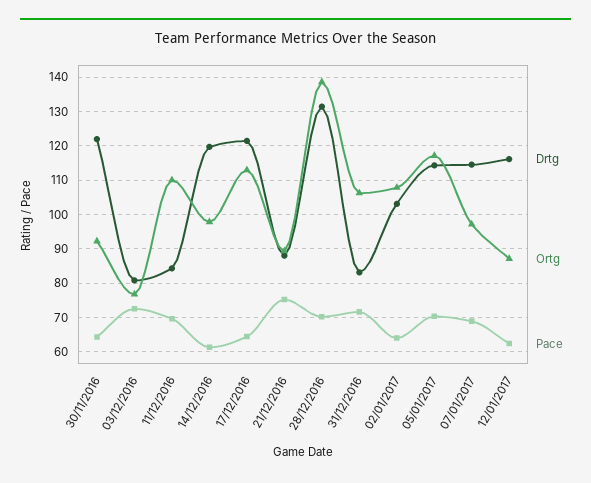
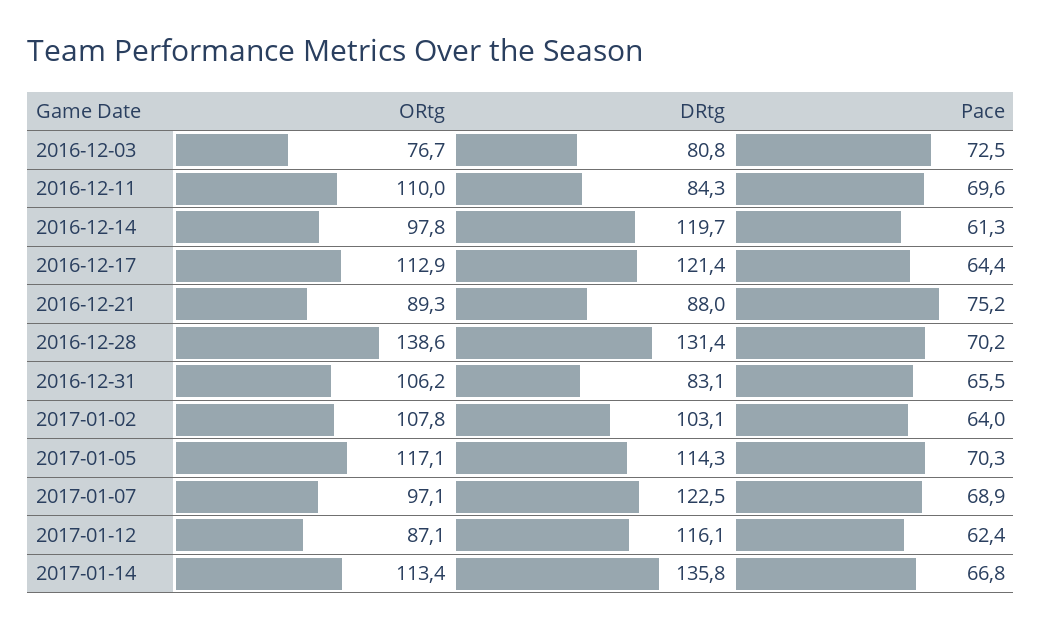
Drtg, 30/11/2016: 122 -> none
Ortg, 30/11/2016: 92 -> none
Pace, 30/11/2016: 64 -> none
Pace, 31/12/2016: 72 -> 65.5
Drtg, 07/01/2017: 114 -> 122.5
Ortg, 2017-01-14: none -> 113.4
Drtg, 2017-01-14: none -> 135.8
Pace, 2017-01-14: none -> 66.8

